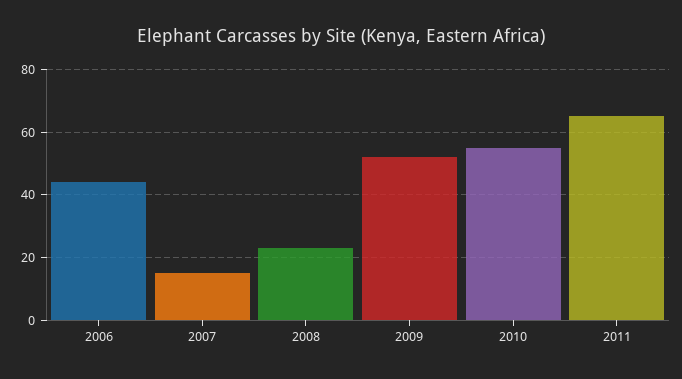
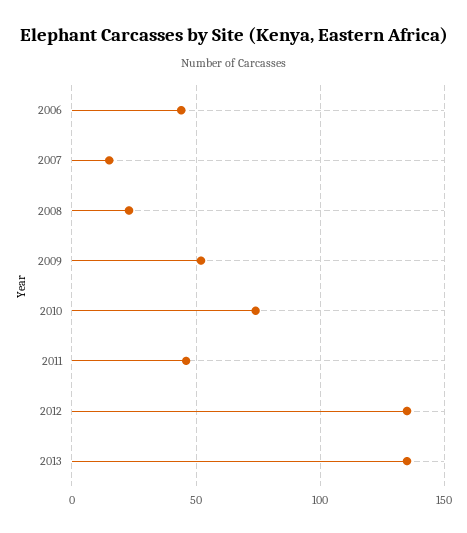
2010: 55 -> 75
2011: 65 -> 45
2012: none -> 135
2013: none -> 135

